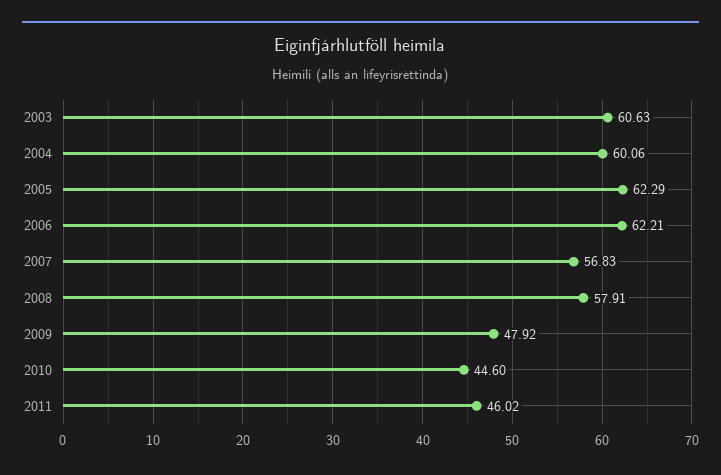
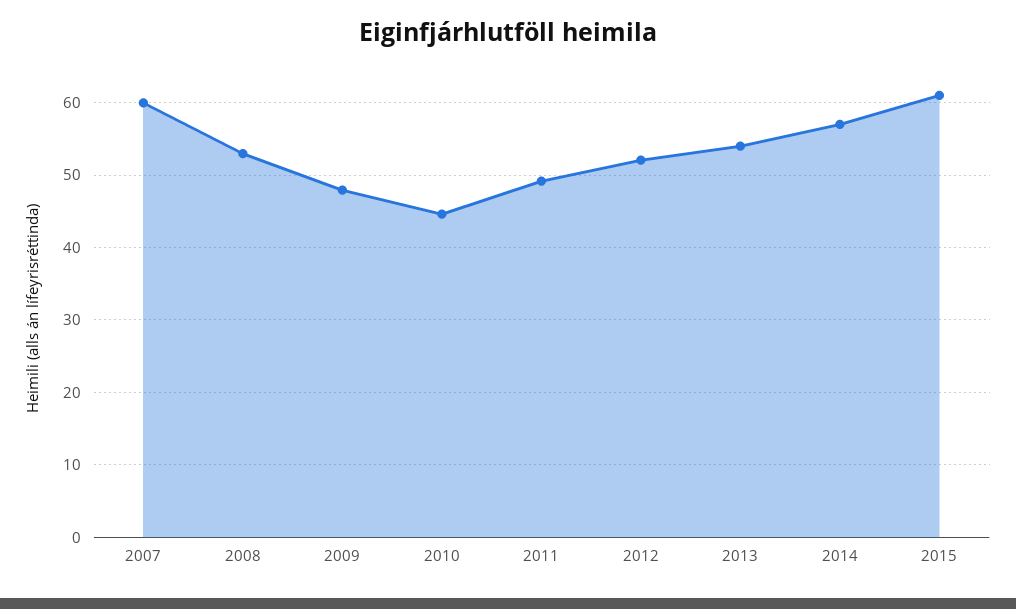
2003: 60.63 -> none
2004: 60.06 -> none
2005: 62.29 -> none
2006: 62.21 -> none
2007: 56.83 -> 60
2008: 57.91 -> 53
2011: 46.02 -> 49
2012: none -> 52
2013: none -> 54
2014: none -> 57
2015: none -> 61

